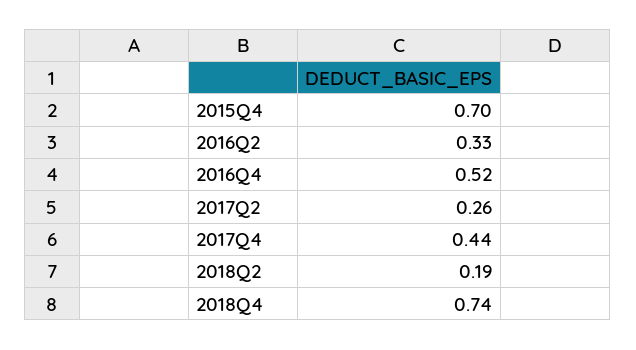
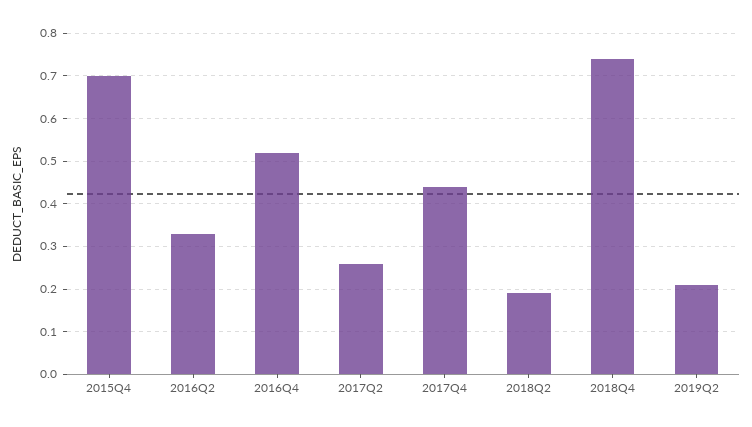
2019Q2: none -> 0.2

